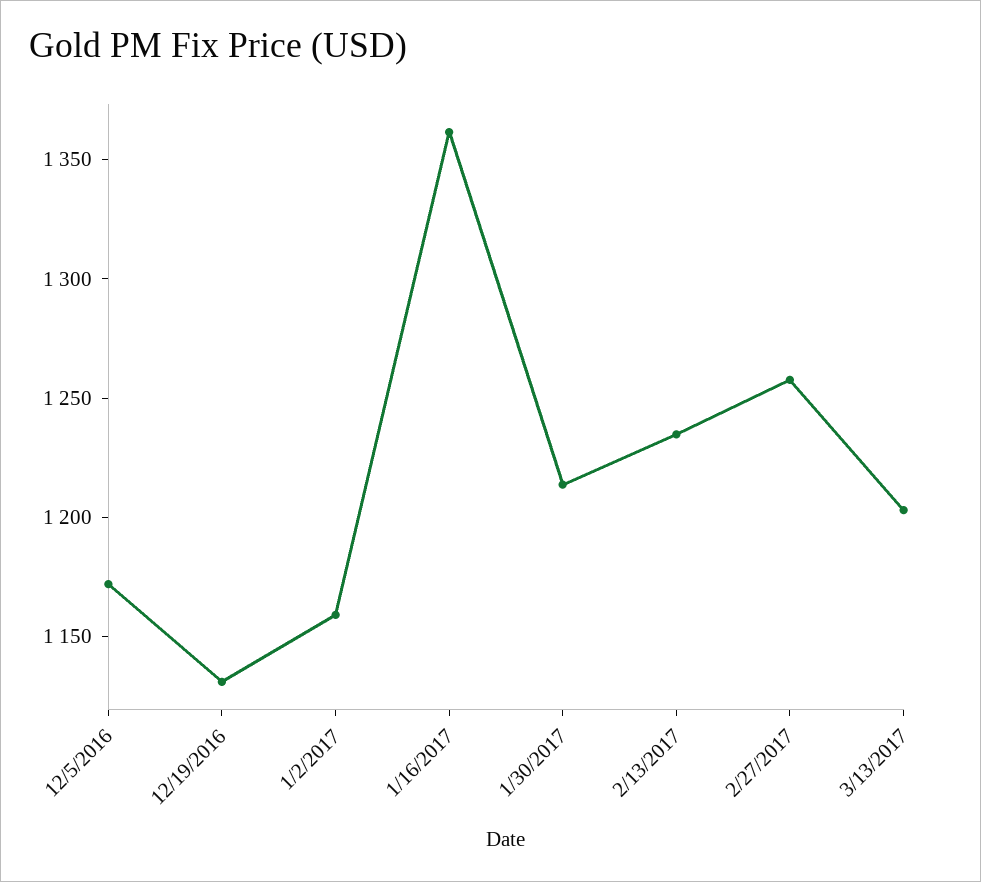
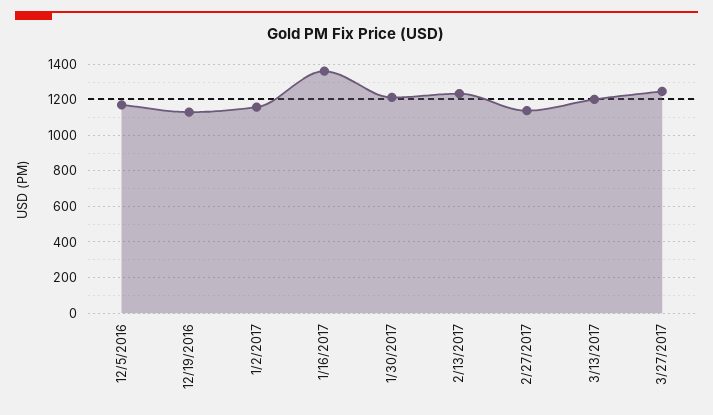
2/27/2017: 1260 -> 1150
3/27/2017: none -> 1250

